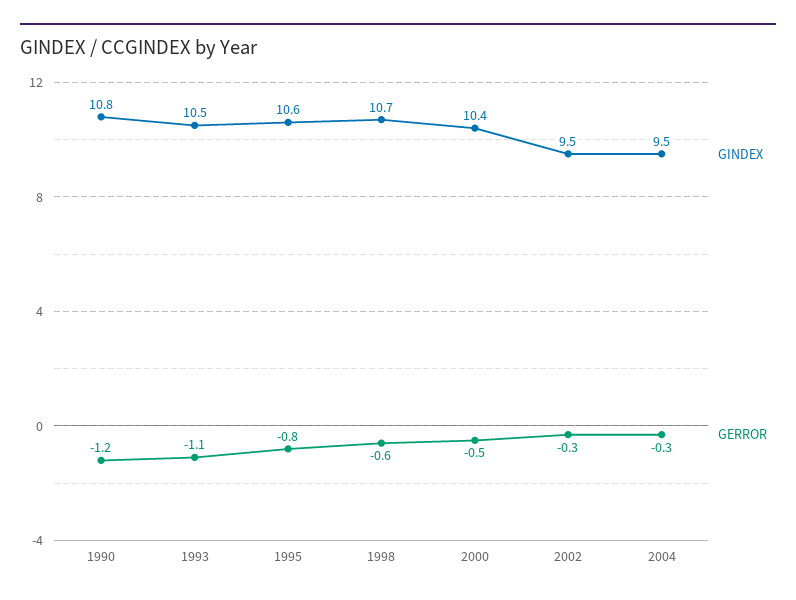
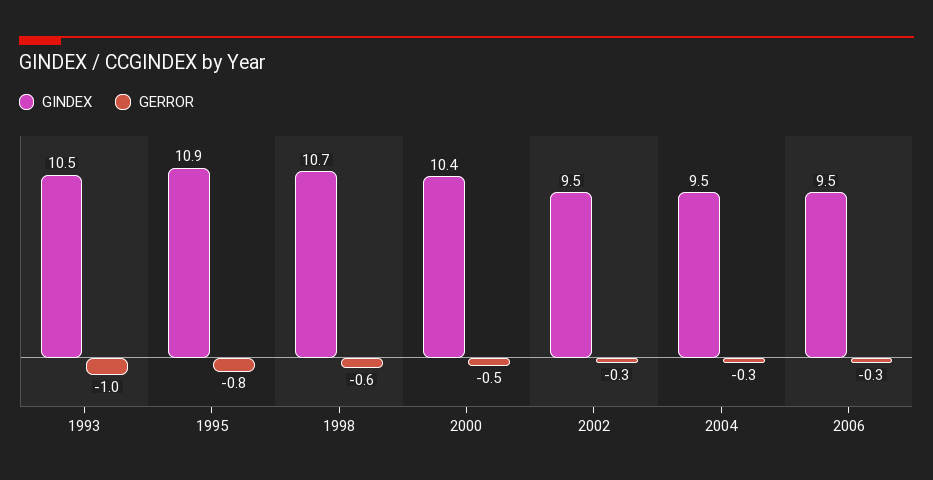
GINDEX, 1990: 10.8 -> none
GERROR, 1990: -1.2 -> none
GERROR, 1993: -1.1 -> -1
GINDEX, 1995: 10.6 -> 10.9
GINDEX, 2006: none -> 9.5
GERROR, 2006: none -> -0.3

